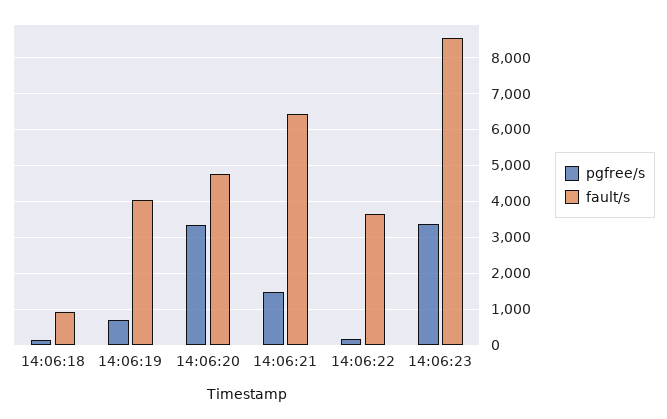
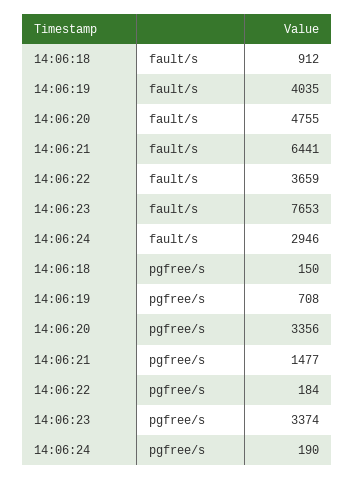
fault/s, 14:06:23: 8600 -> 7653
fault/s, 14:06:24: none -> 2946
pgfree/s, 14:06:24: none -> 190

